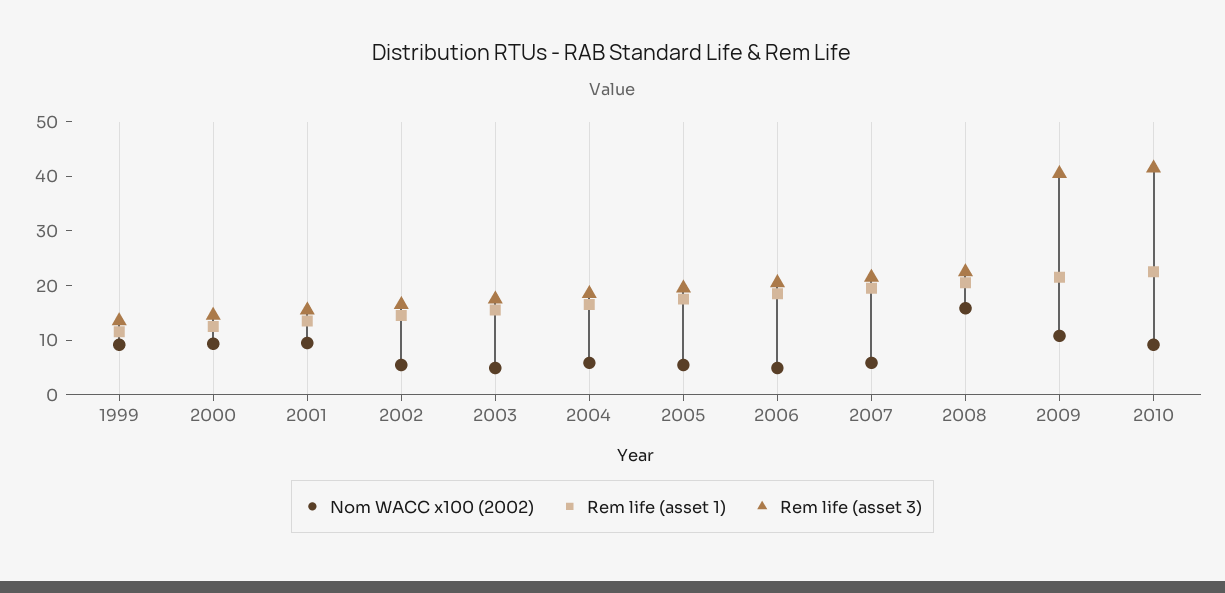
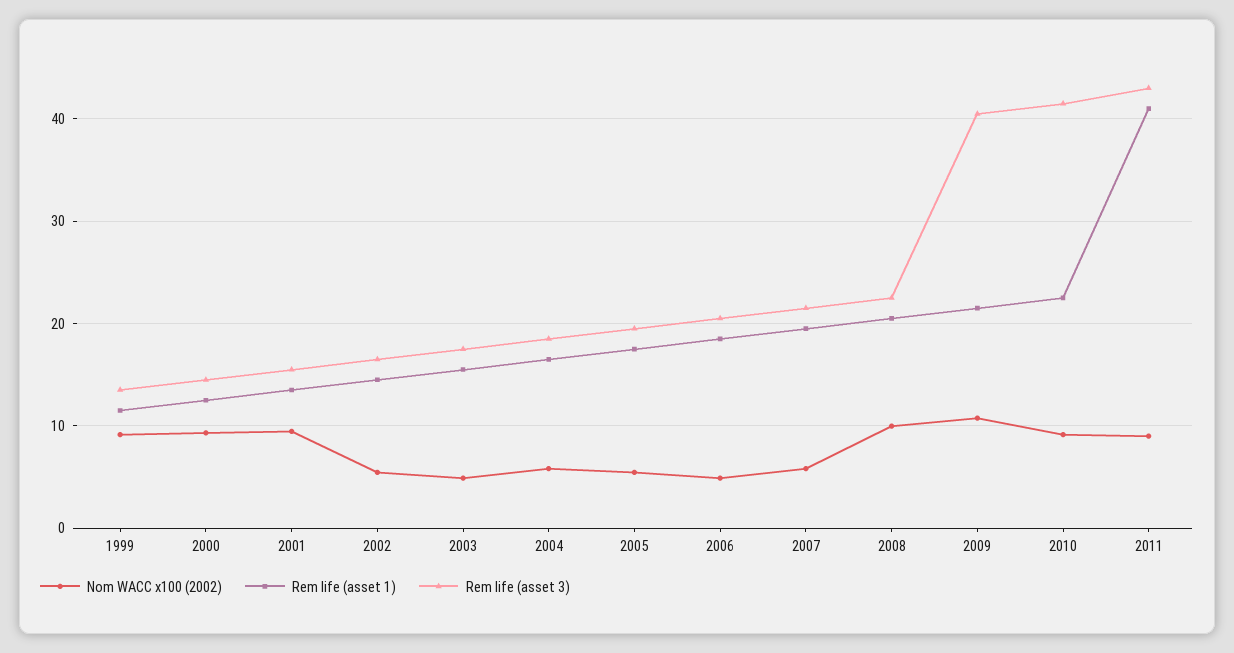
Nom WACC x100 (2002), 2008: 16 -> 10
Nom WACC x100 (2002), 2011: none -> 9
Rem life (asset 1), 2011: none -> 41
Rem life (asset 3), 2011: none -> 43

